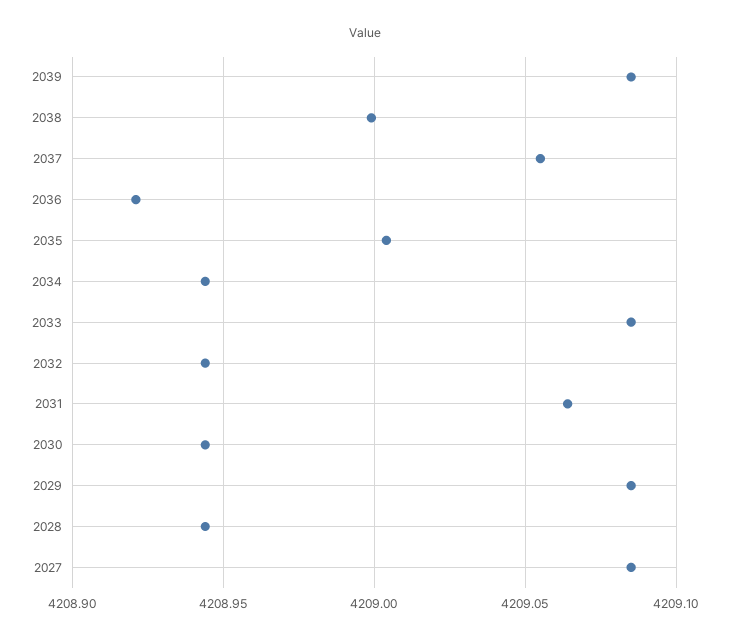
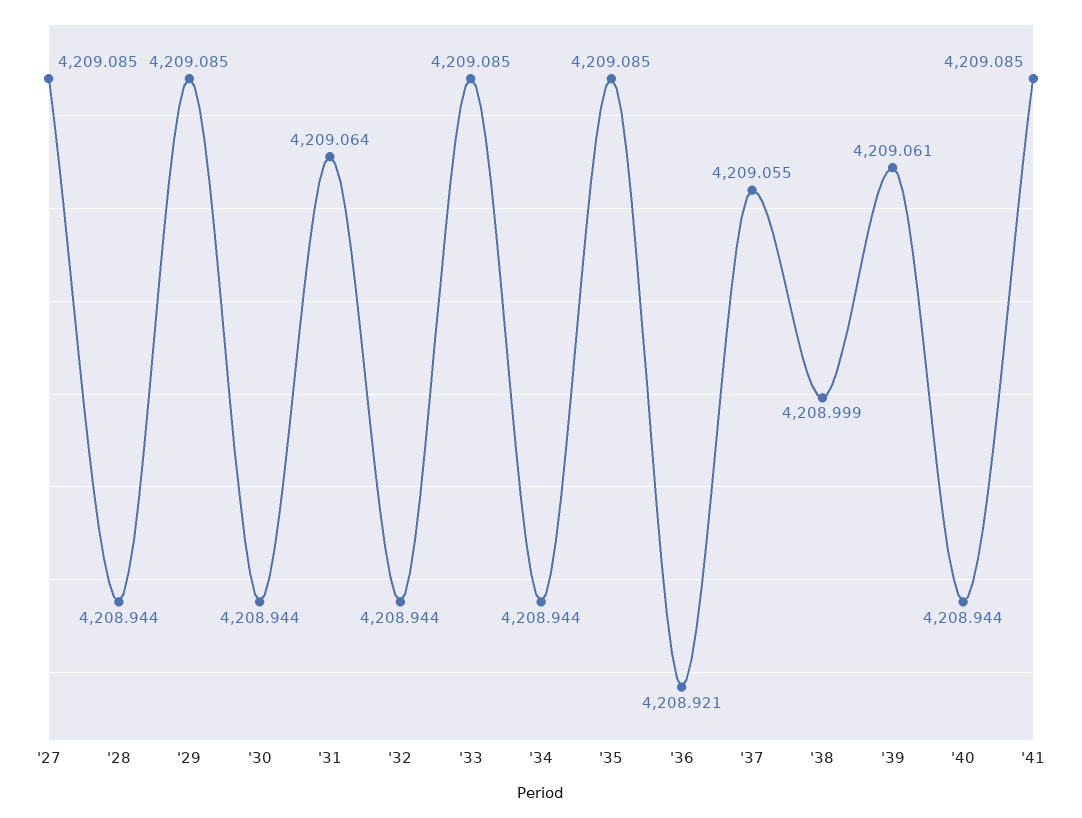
2039: 4209.085 -> 4209.061
2035: 4209.005 -> 4209.085
'40: none -> 4208.944
'41: none -> 4209.085

